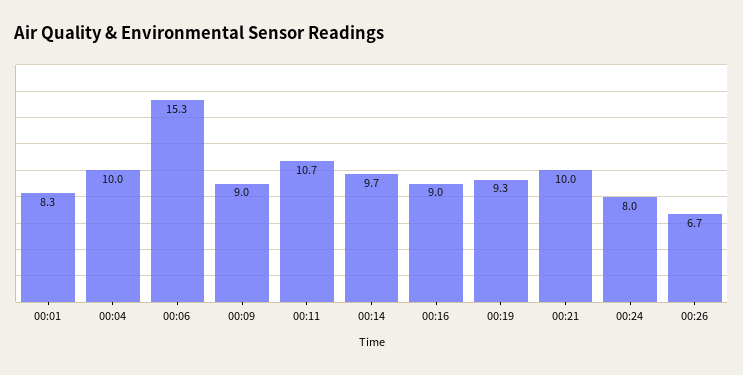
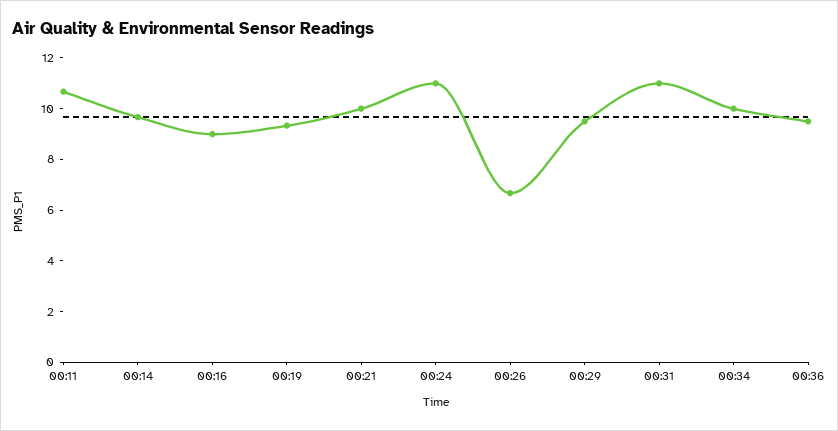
00:01: 8.3 -> none
00:04: 10 -> none
00:06: 15.3 -> none
00:09: 9 -> none
00:24: 8 -> 11
00:29: none -> 9.5
00:31: none -> 11
00:34: none -> 10
00:36: none -> 9.5

